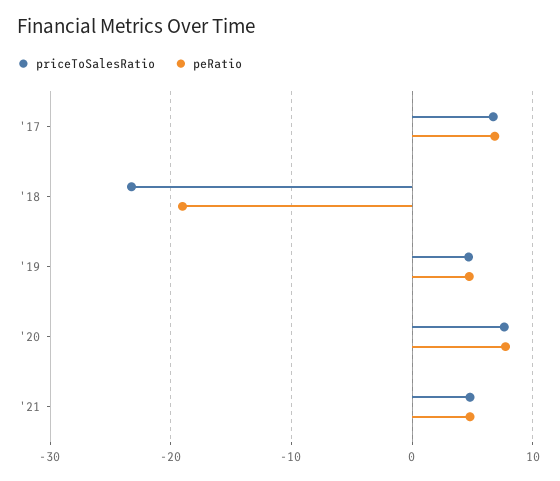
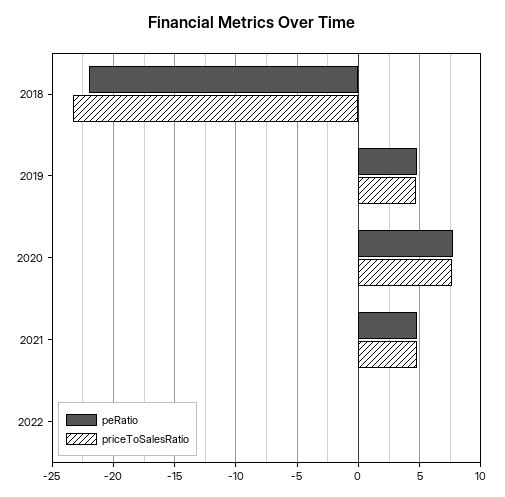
priceToSalesRatio, '17: 7 -> none
peRatio, '17: 7 -> none
peRatio, '18: -19 -> -22
peRatio, 2022: none -> 0
priceToSalesRatio, 2022: none -> 0

